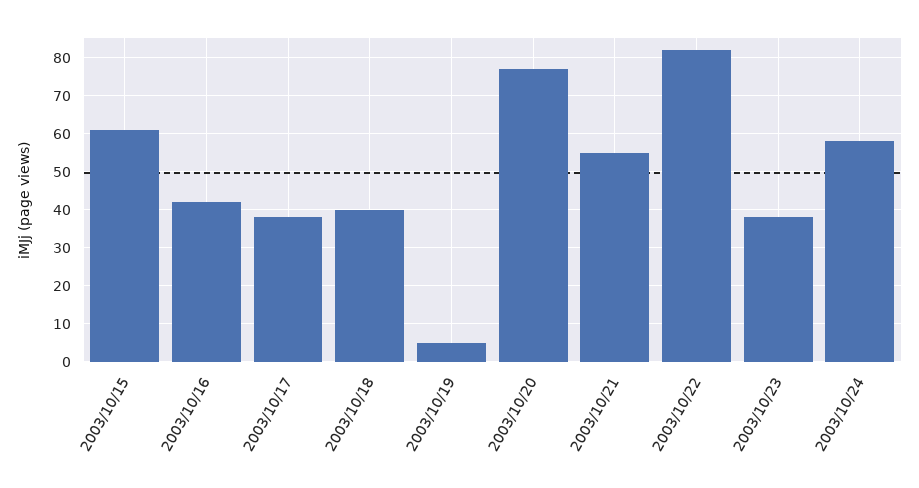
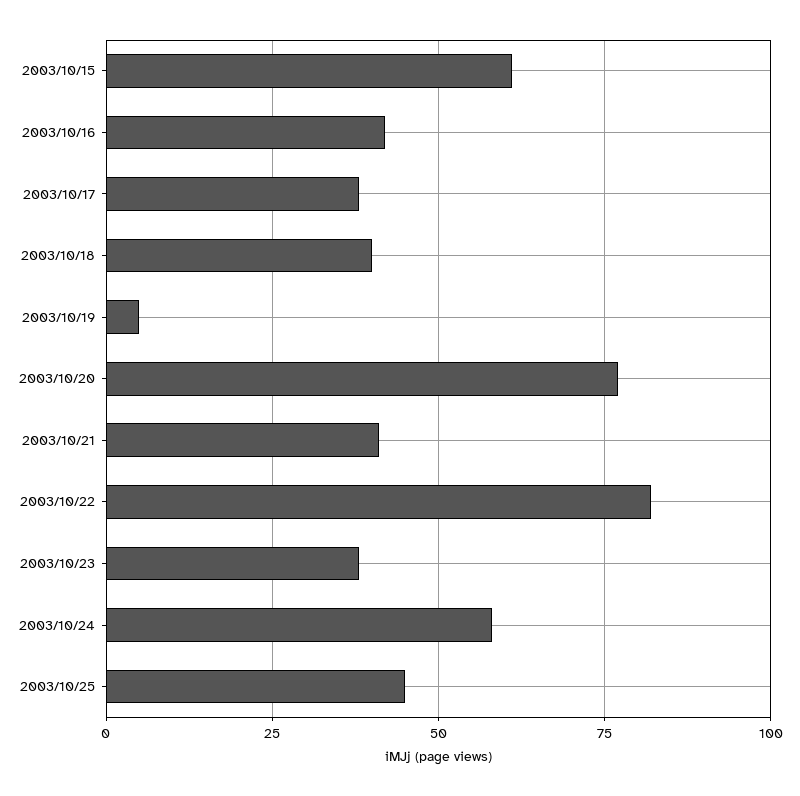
2003/10/21: 55 -> 40
2003/10/25: none -> 45

